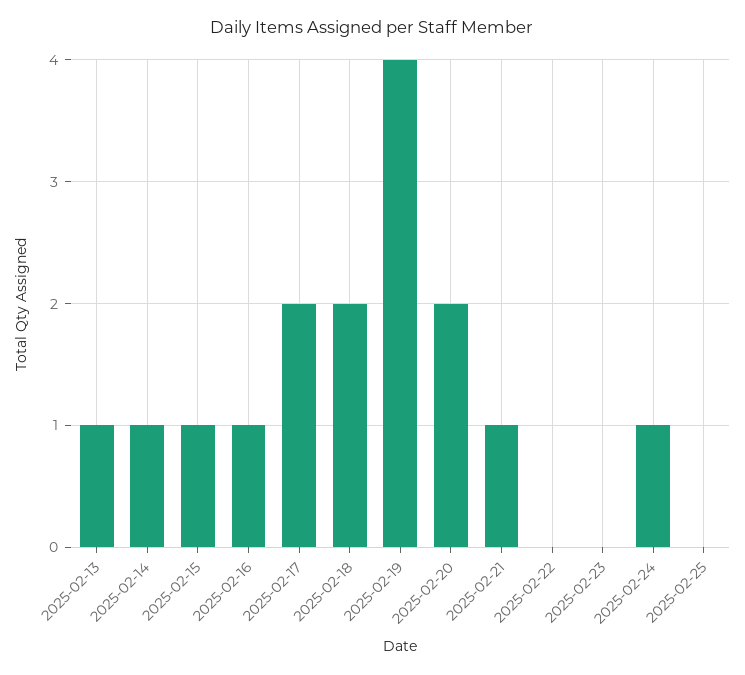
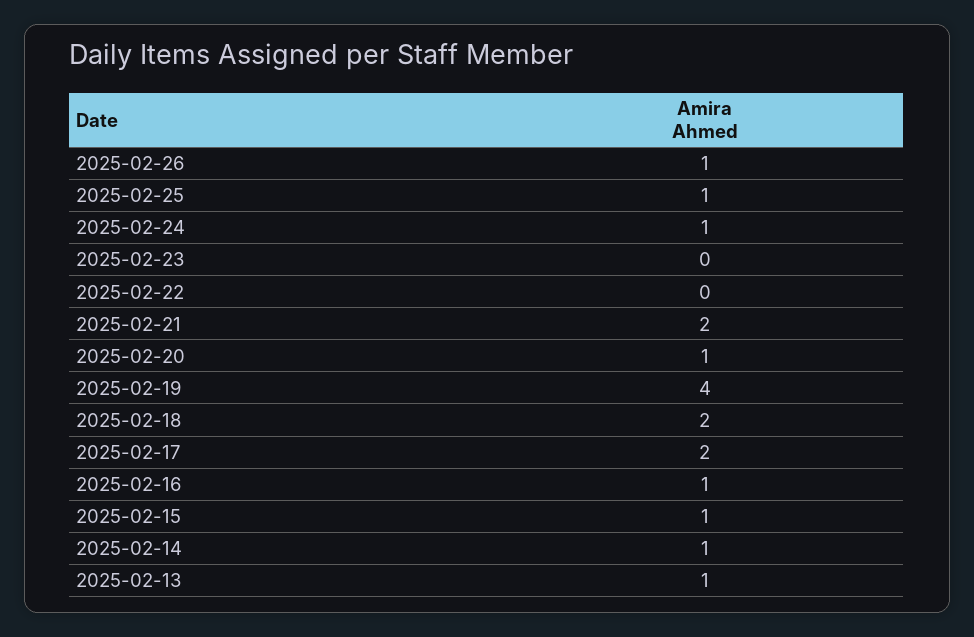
2025-02-20: 2 -> 1
2025-02-21: 1 -> 2
2025-02-25: 0 -> 1
2025-02-26: none -> 1

